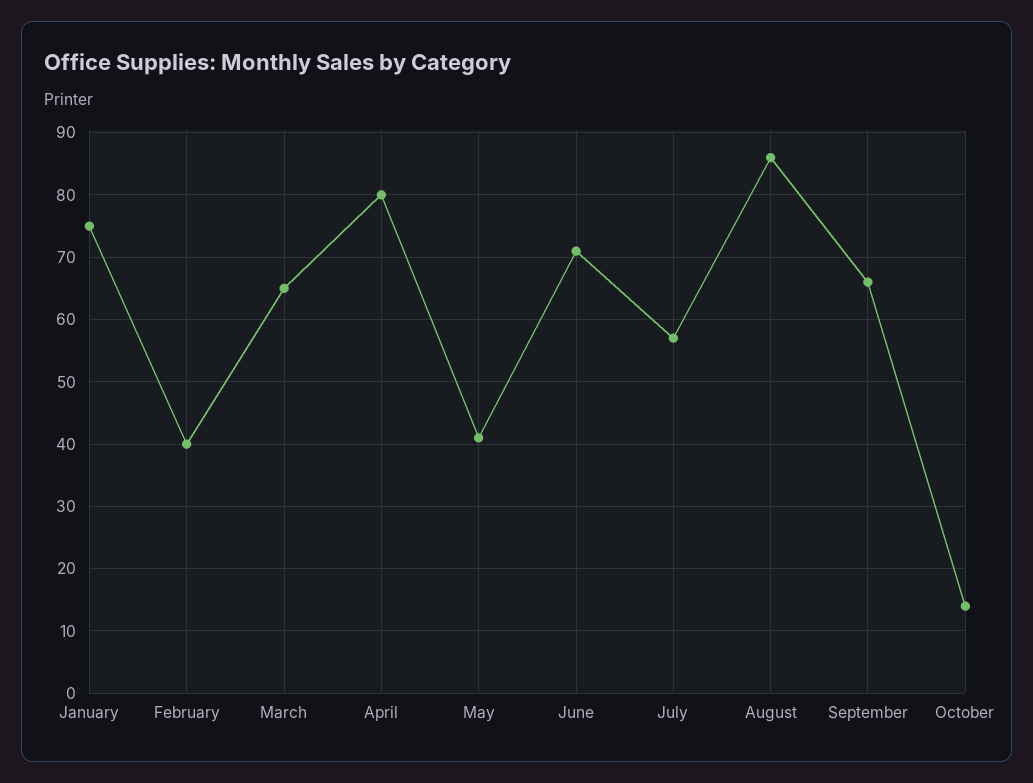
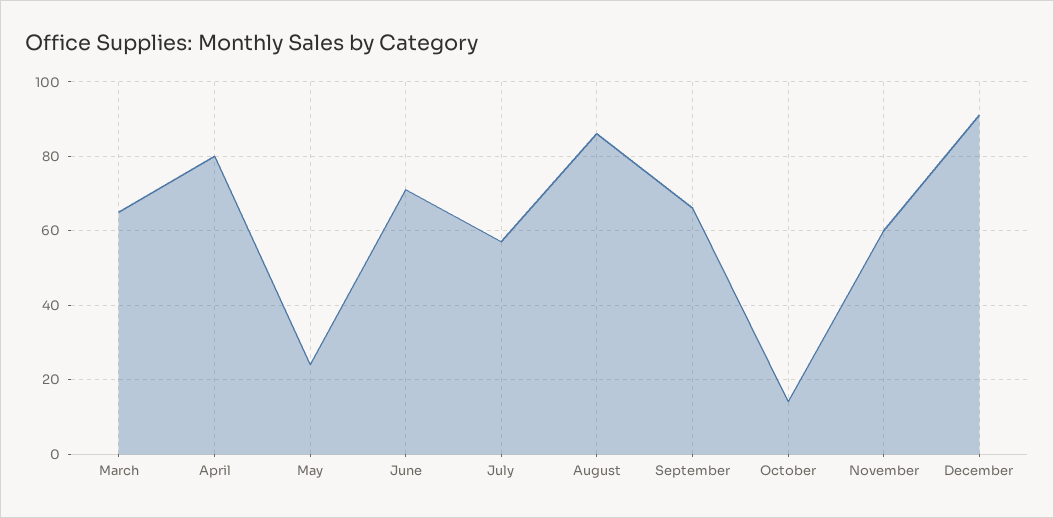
January: 75 -> none
February: 40 -> none
May: 41 -> 25
November: none -> 60
December: none -> 90

